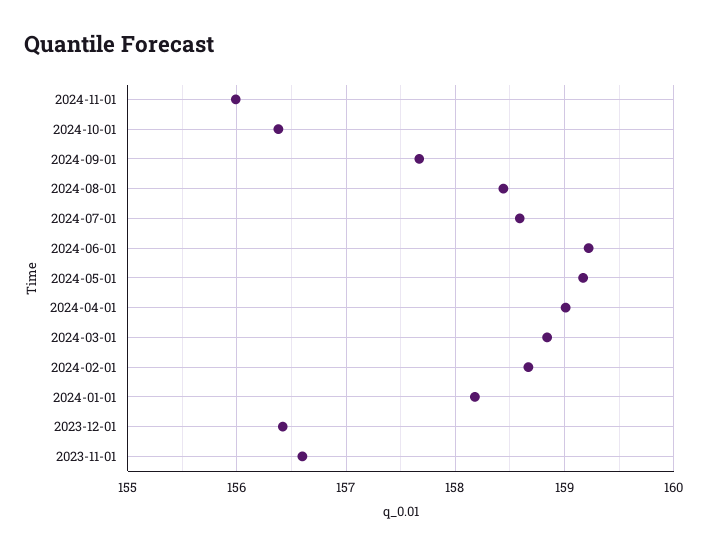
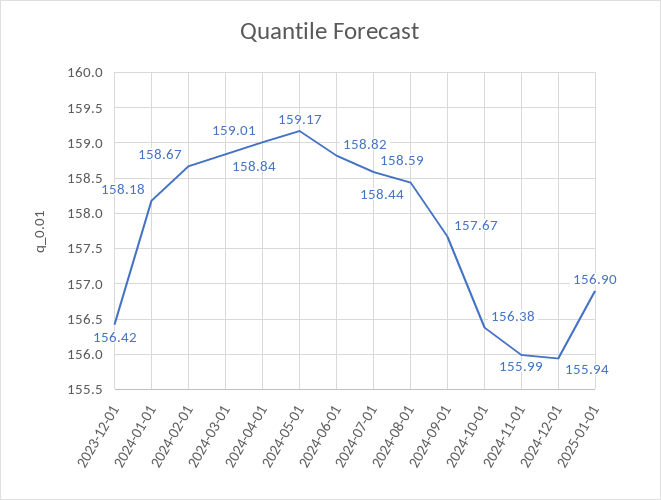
2024-06-01: 159.2 -> 158.82
2023-11-01: 156.6 -> none
2024-12-01: none -> 155.94
2025-01-01: none -> 156.9

